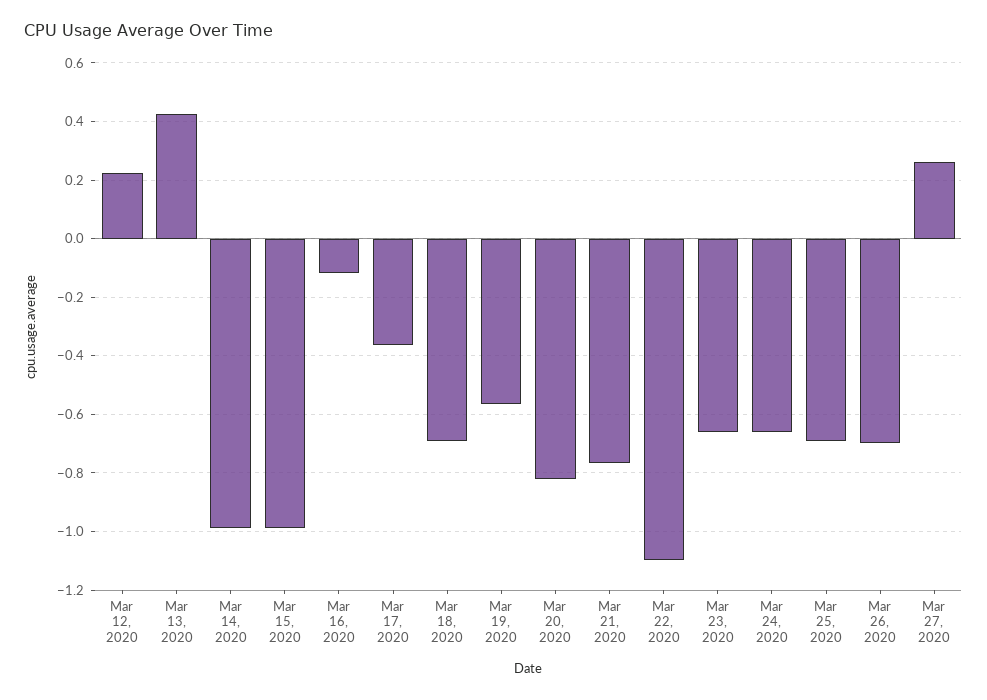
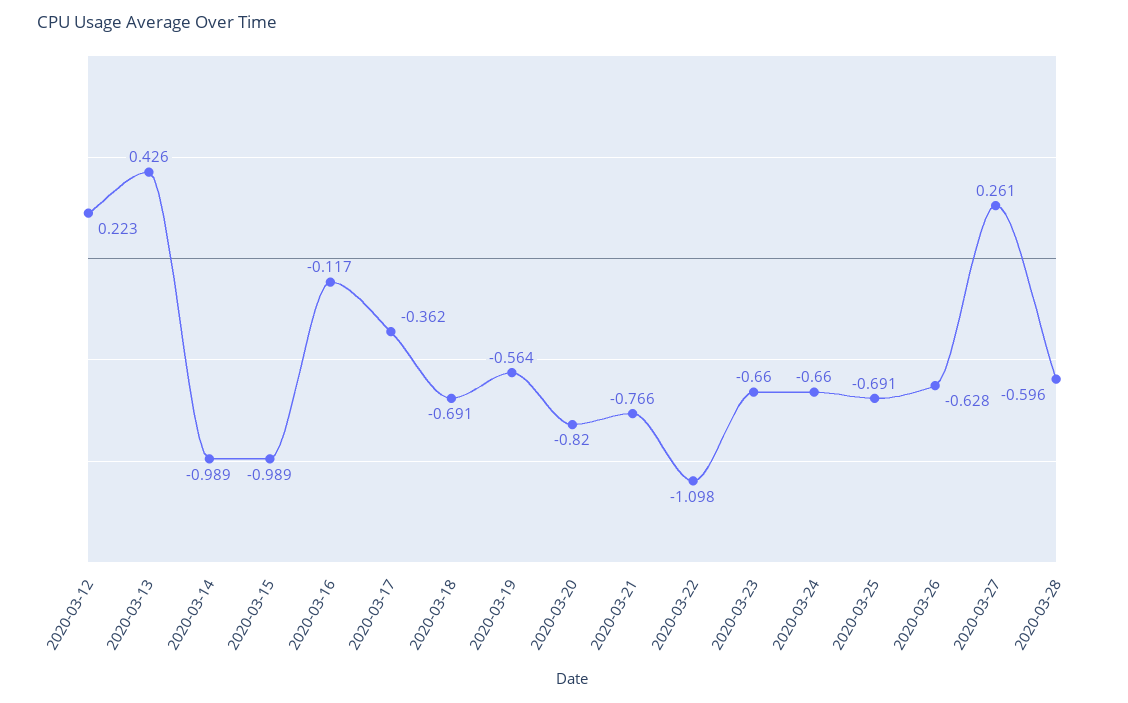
Mar 26, 2020: -0.7 -> -0.628
2020-03-28: none -> -0.596

